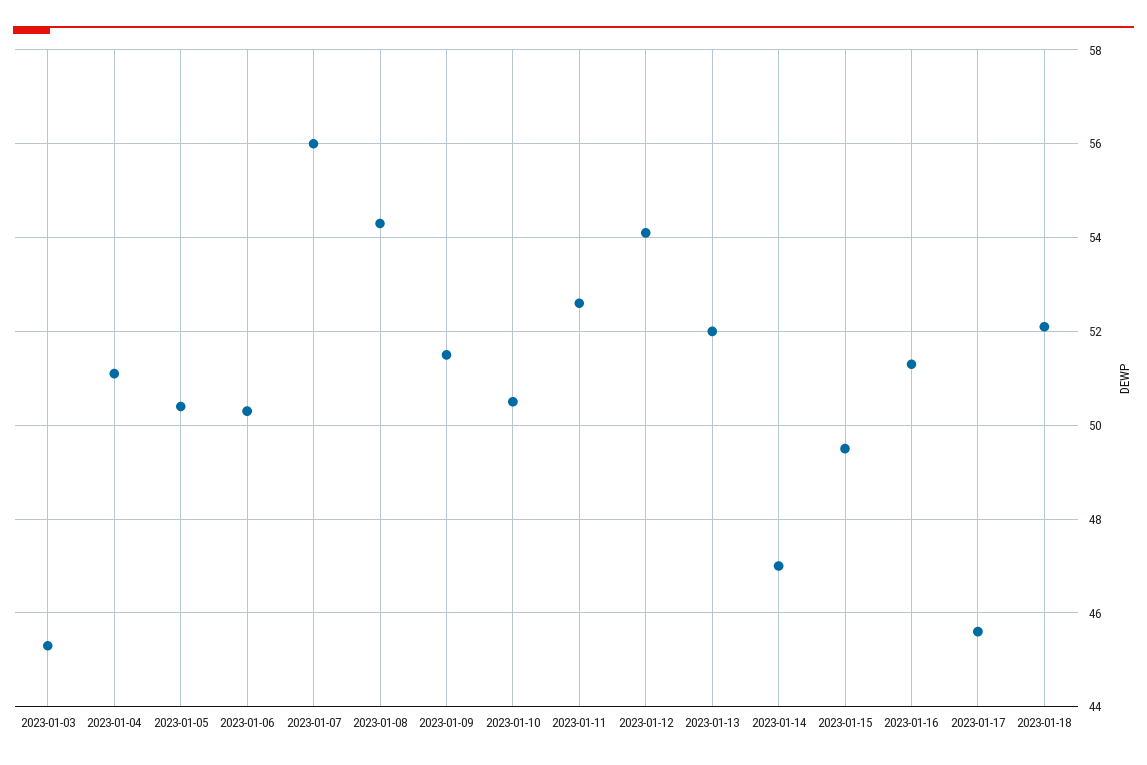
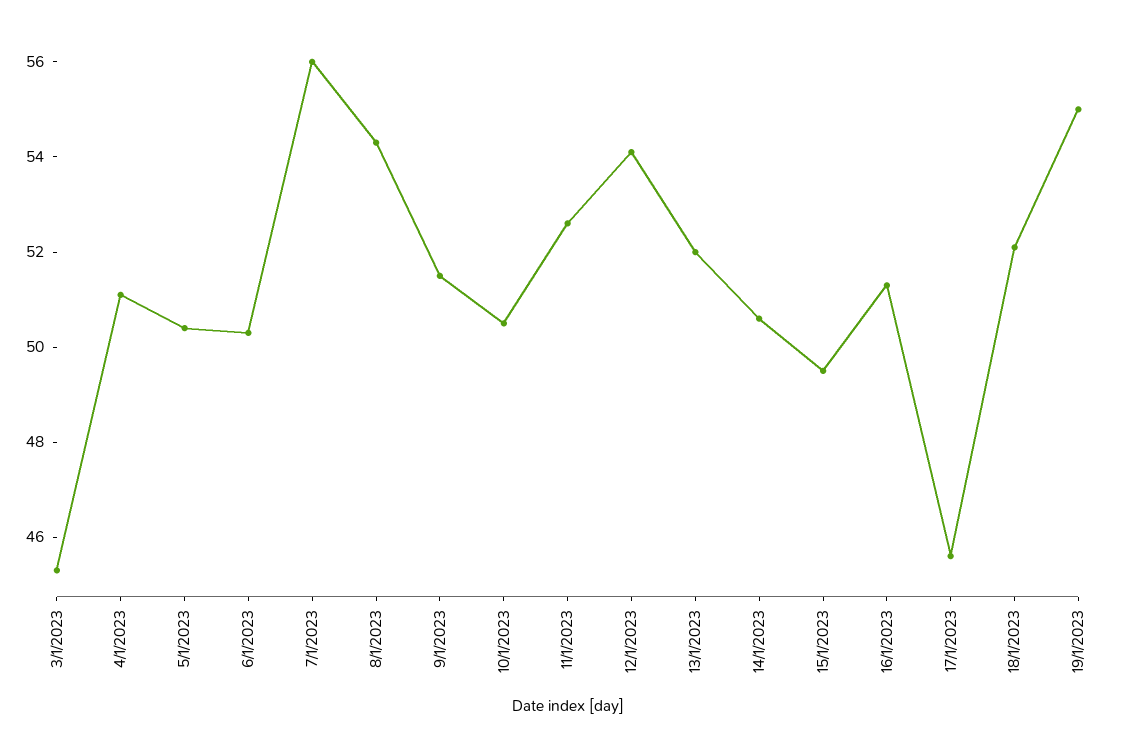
2023-01-14: 47 -> 50.5
19/1/2023: none -> 55

